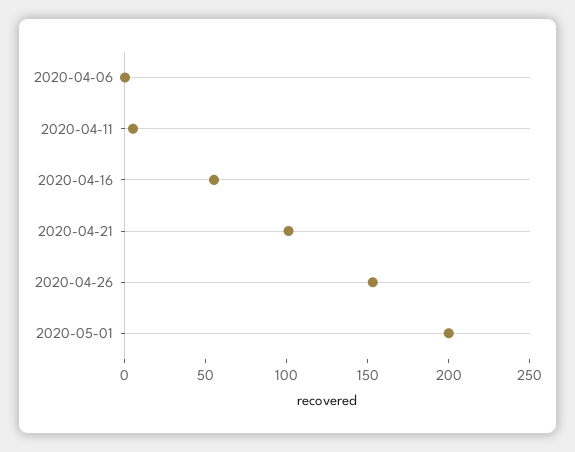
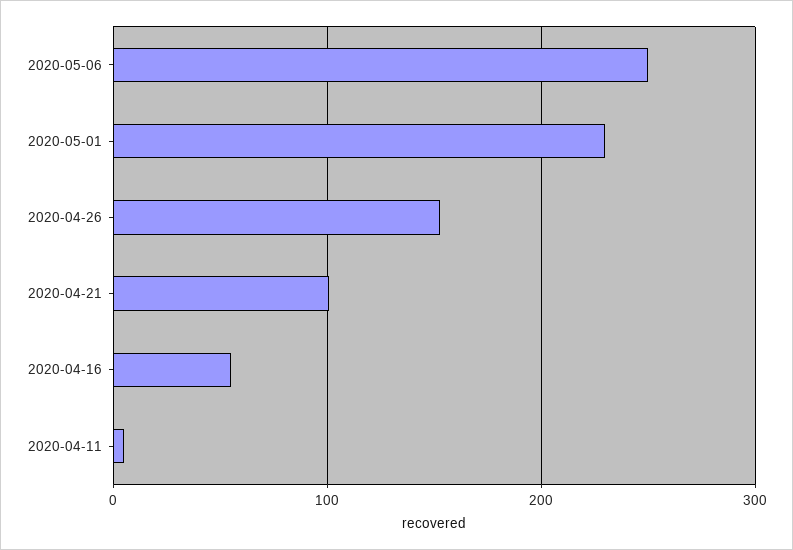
2020-04-06: 0 -> none
2020-05-01: 200 -> 230
2020-05-06: none -> 250

